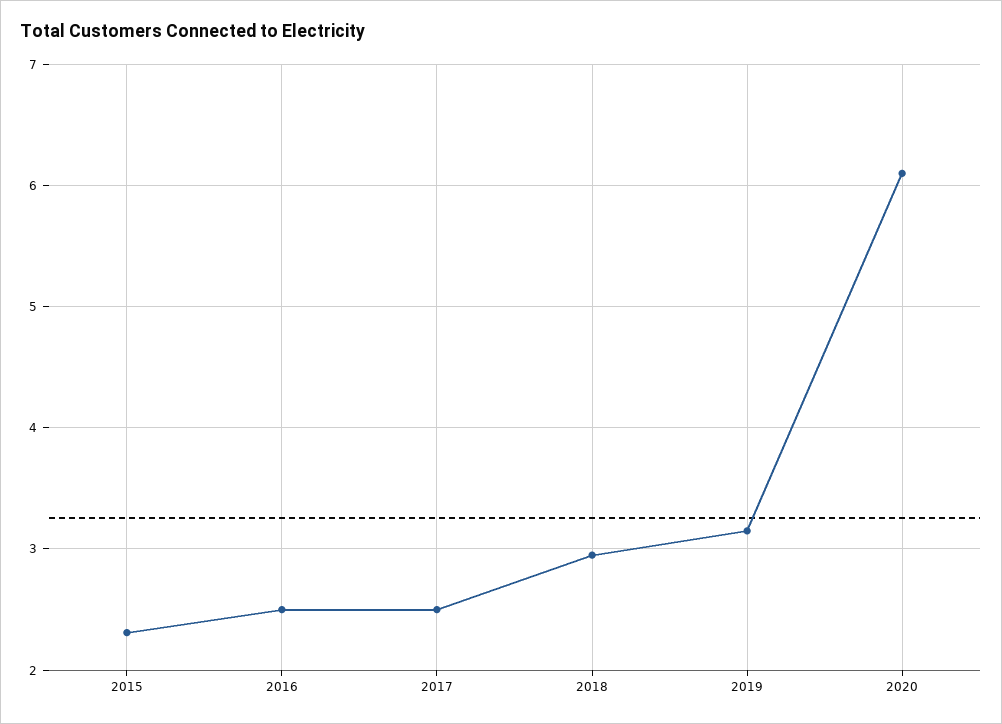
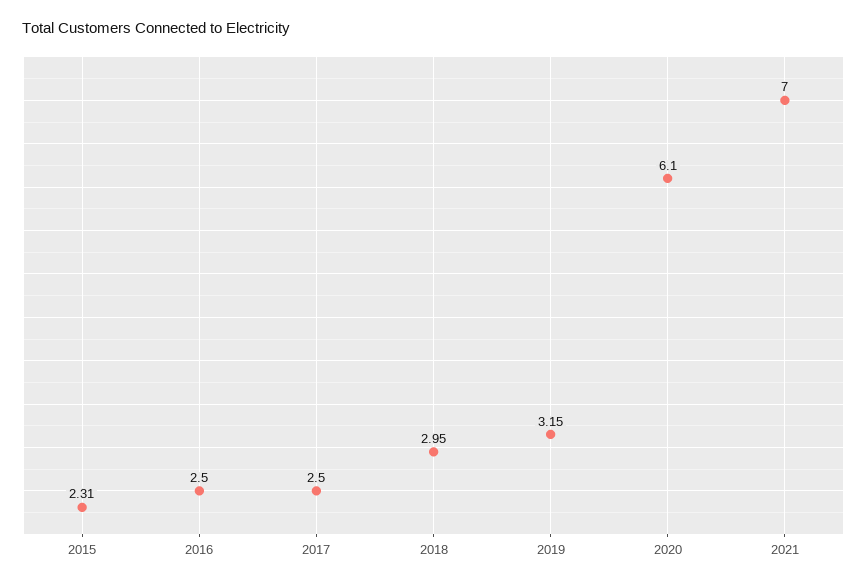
2021: none -> 7

